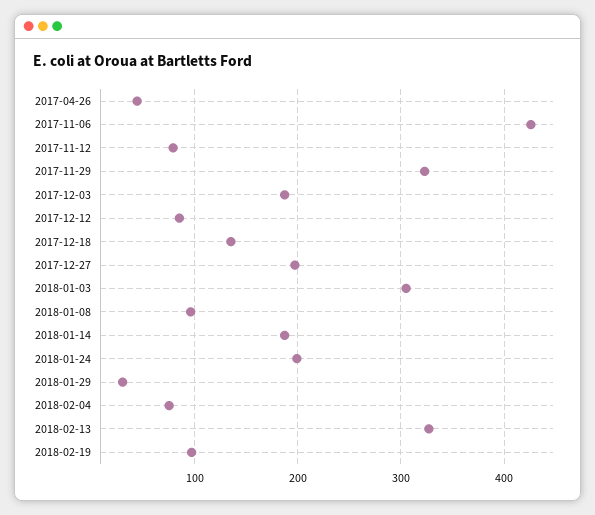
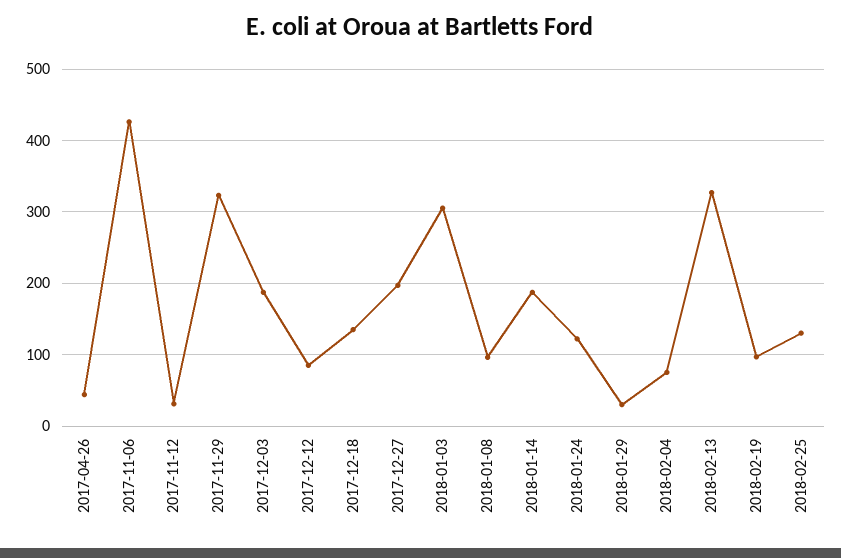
2017-11-12: 80 -> 30
2018-01-24: 200 -> 120
2018-02-25: none -> 130

